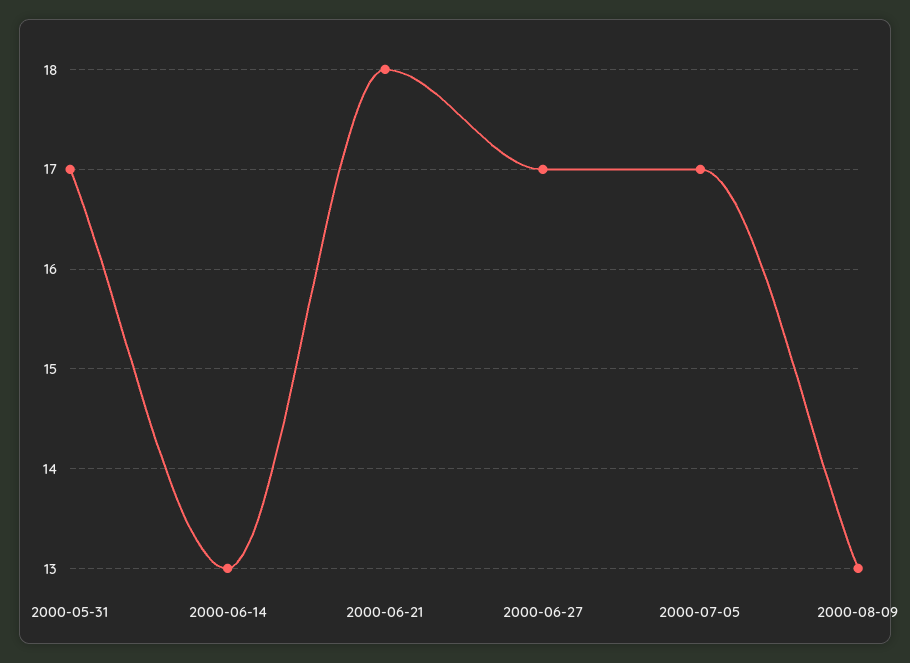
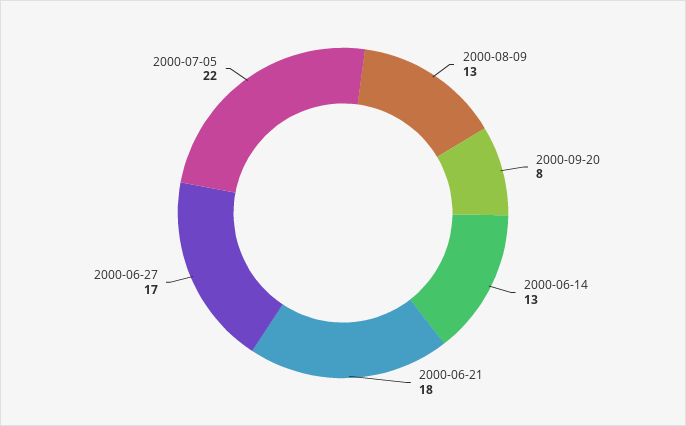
2000-05-31: 17 -> none
2000-07-05: 17 -> 22
2000-09-20: none -> 8

